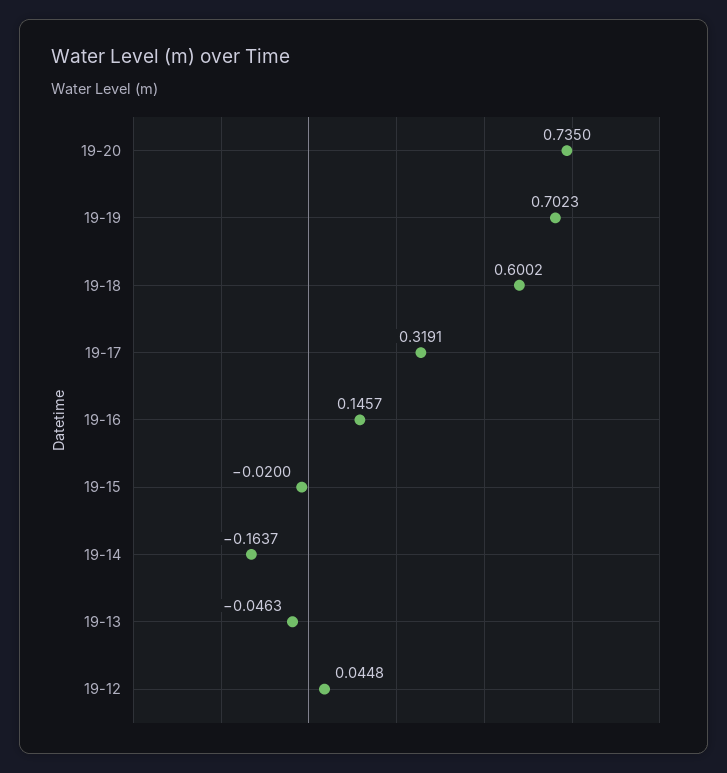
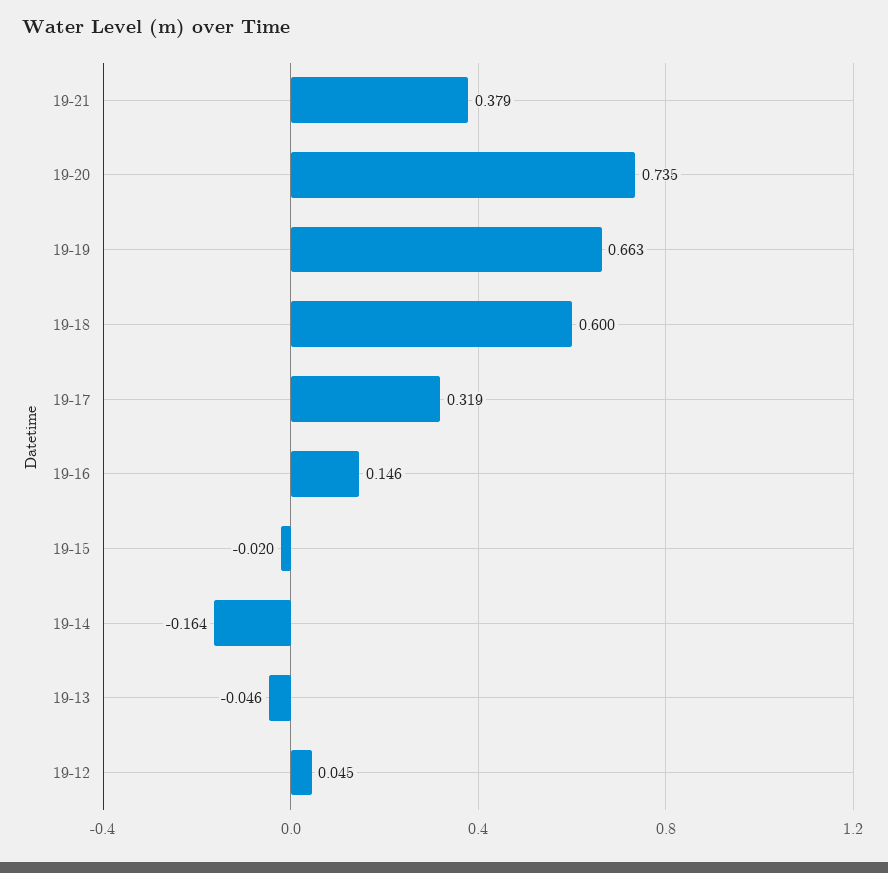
19-19: 0.7023 -> 0.663
19-21: none -> 0.379

